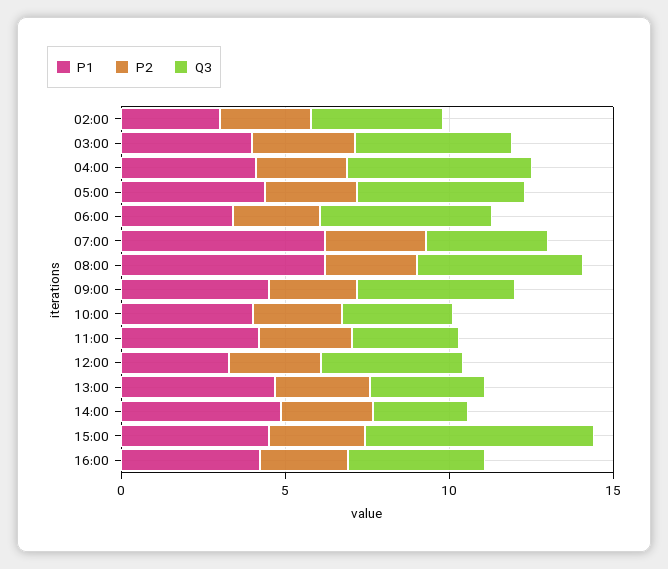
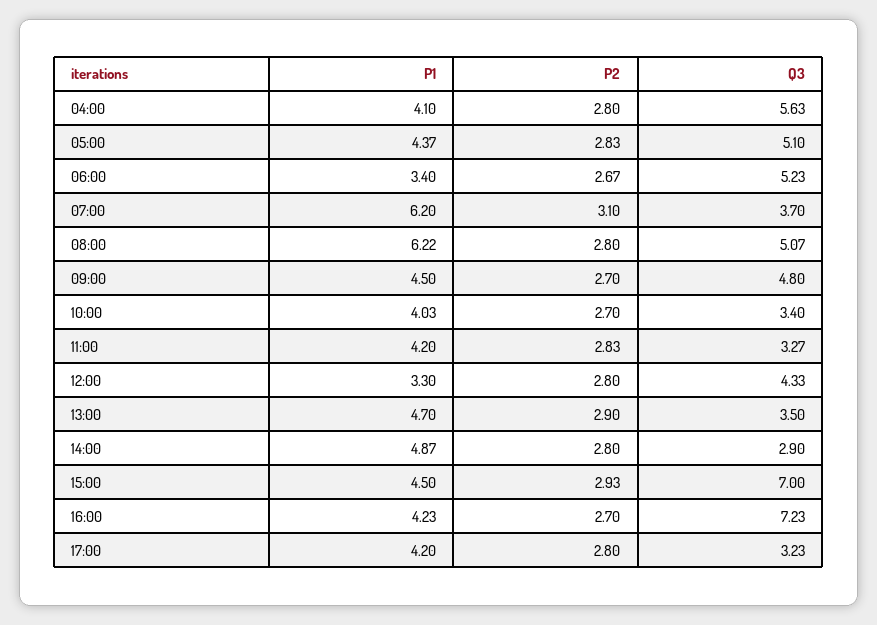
P1, 02:00: 3 -> none
P2, 02:00: 3 -> none
Q3, 02:00: 4 -> none
P1, 03:00: 4 -> none
P2, 03:00: 3 -> none
Q3, 03:00: 5 -> none
Q3, 16:00: 4 -> 7.23
P1, 17:00: none -> 4.2
P2, 17:00: none -> 2.8
Q3, 17:00: none -> 3.23

